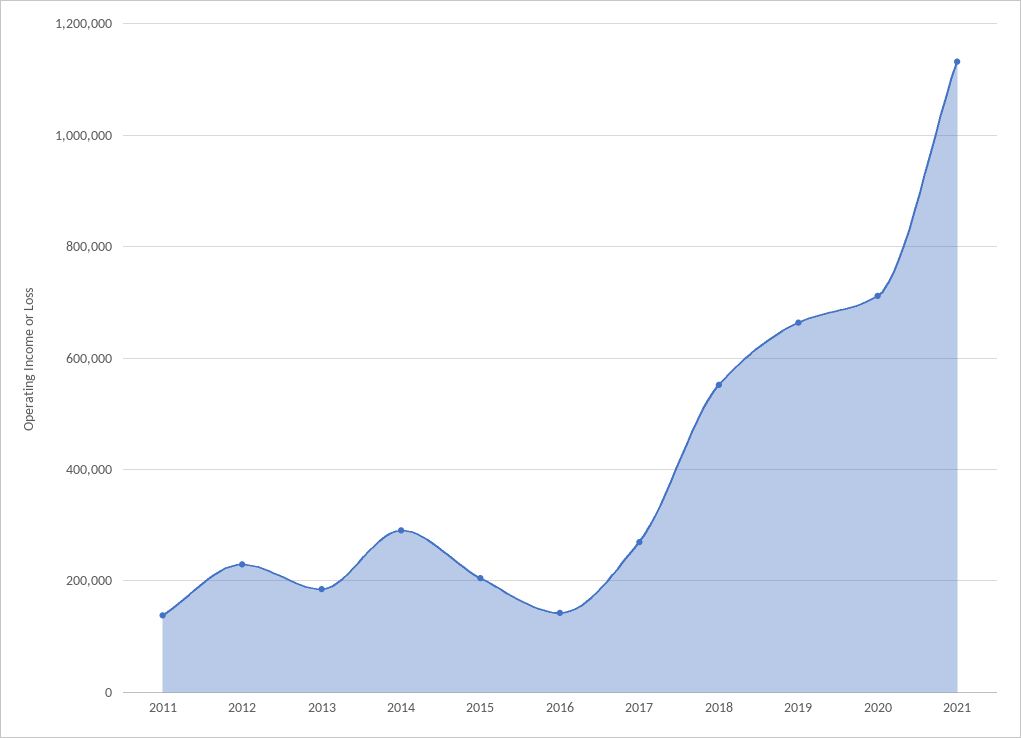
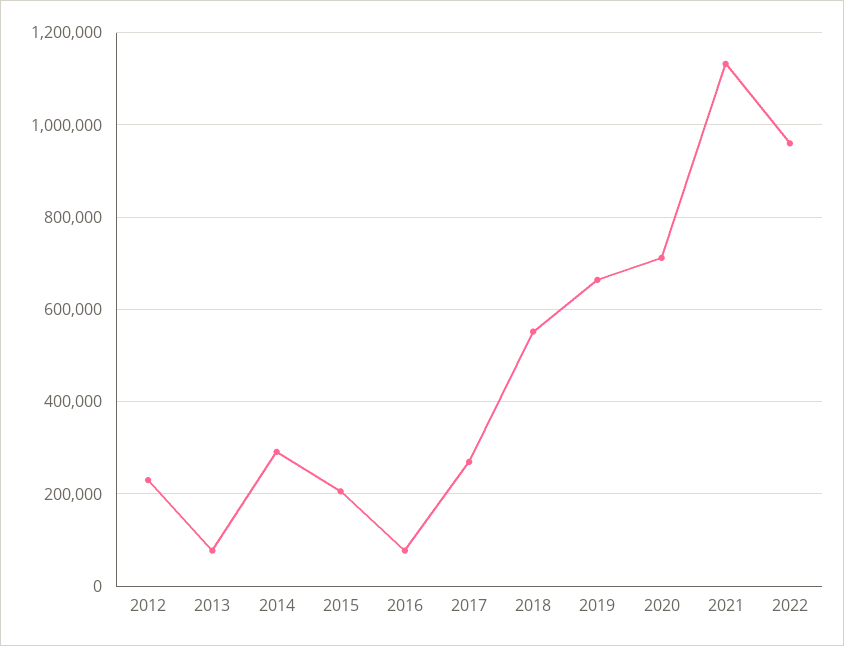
2011: 140000 -> none
2013: 180000 -> 80000
2016: 140000 -> 80000
2022: none -> 960000

